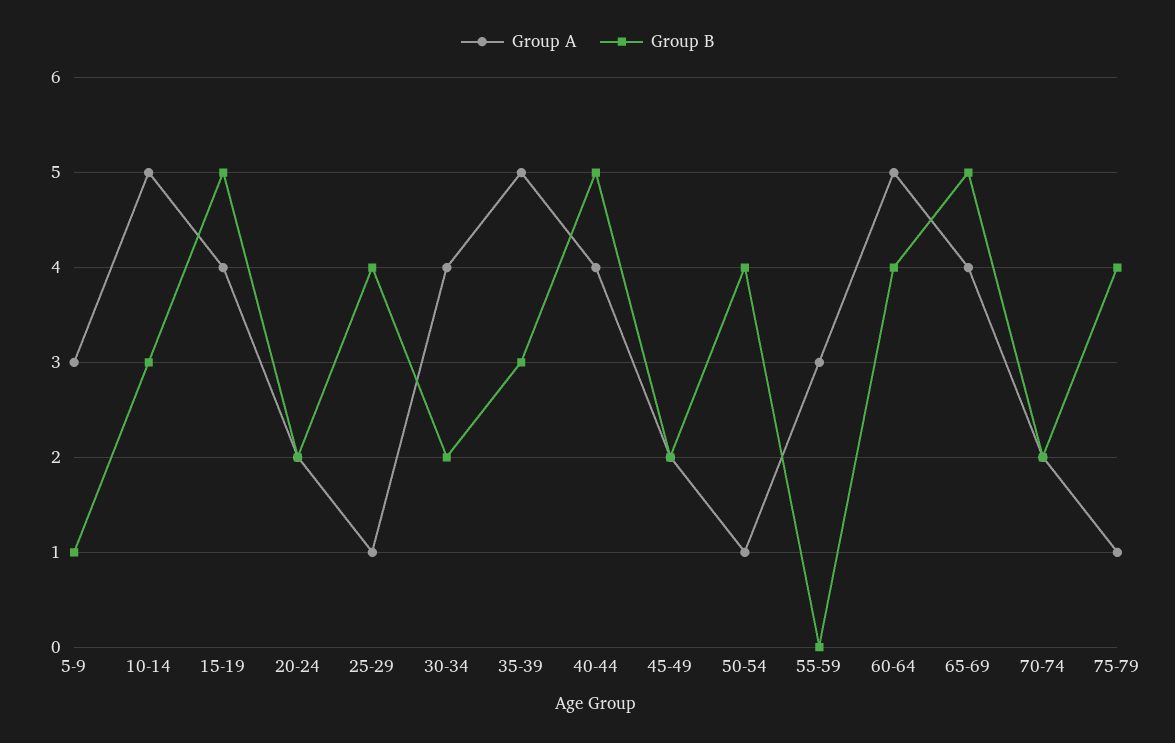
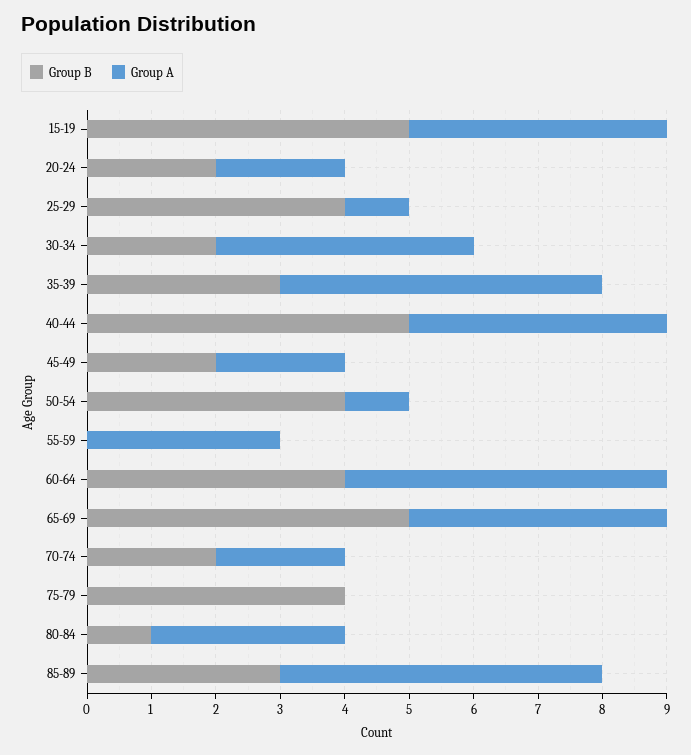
Group A, 5-9: 3 -> none
Group B, 5-9: 1 -> none
Group A, 10-14: 5 -> none
Group B, 10-14: 3 -> none
Group A, 75-79: 1 -> 0
Group B, 80-84: none -> 1
Group A, 80-84: none -> 3
Group B, 85-89: none -> 3
Group A, 85-89: none -> 5

